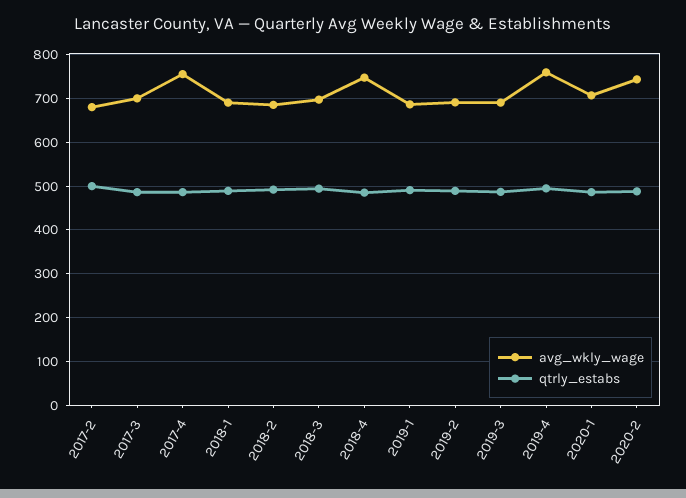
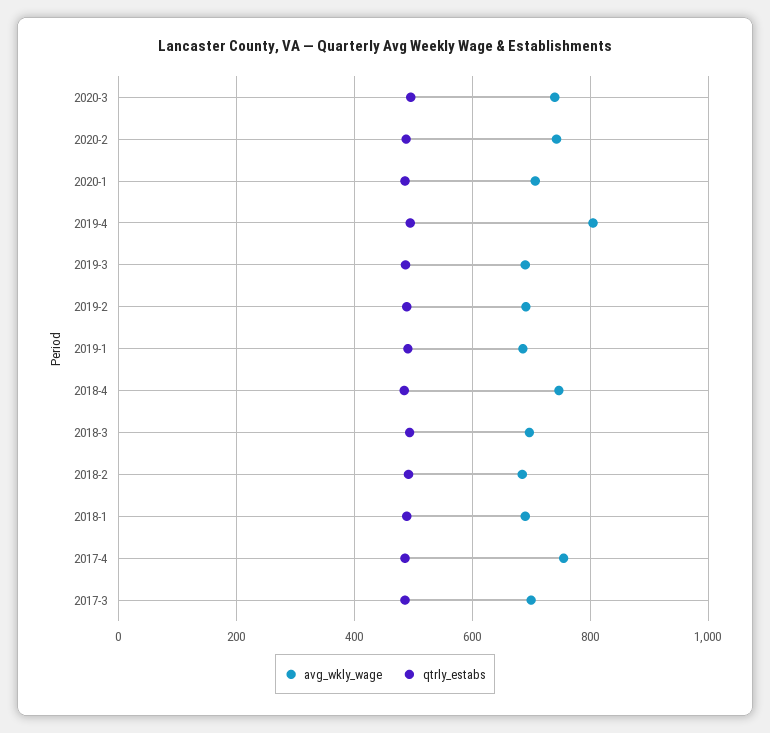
avg_wkly_wage, 2017-2: 680 -> none
qtrly_estabs, 2017-2: 500 -> none
avg_wkly_wage, 2019-4: 760 -> 800
avg_wkly_wage, 2020-3: none -> 740
qtrly_estabs, 2020-3: none -> 500

